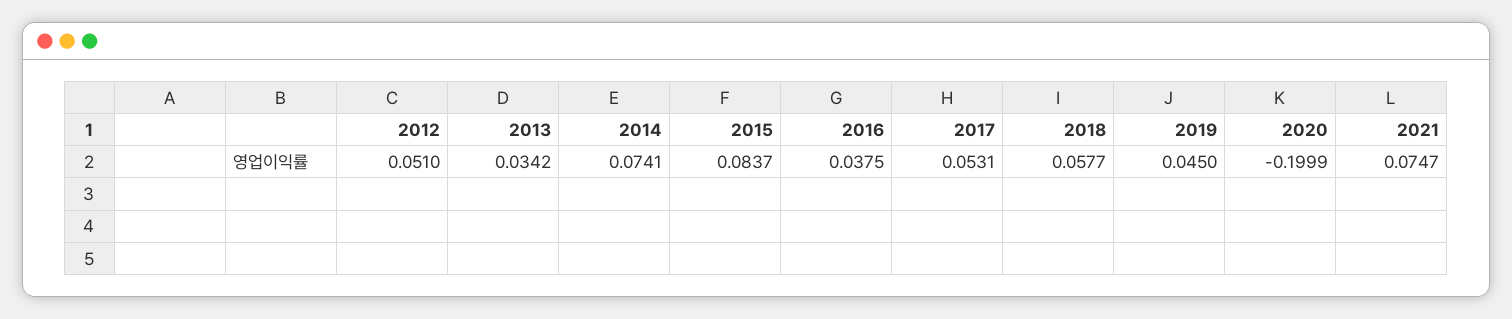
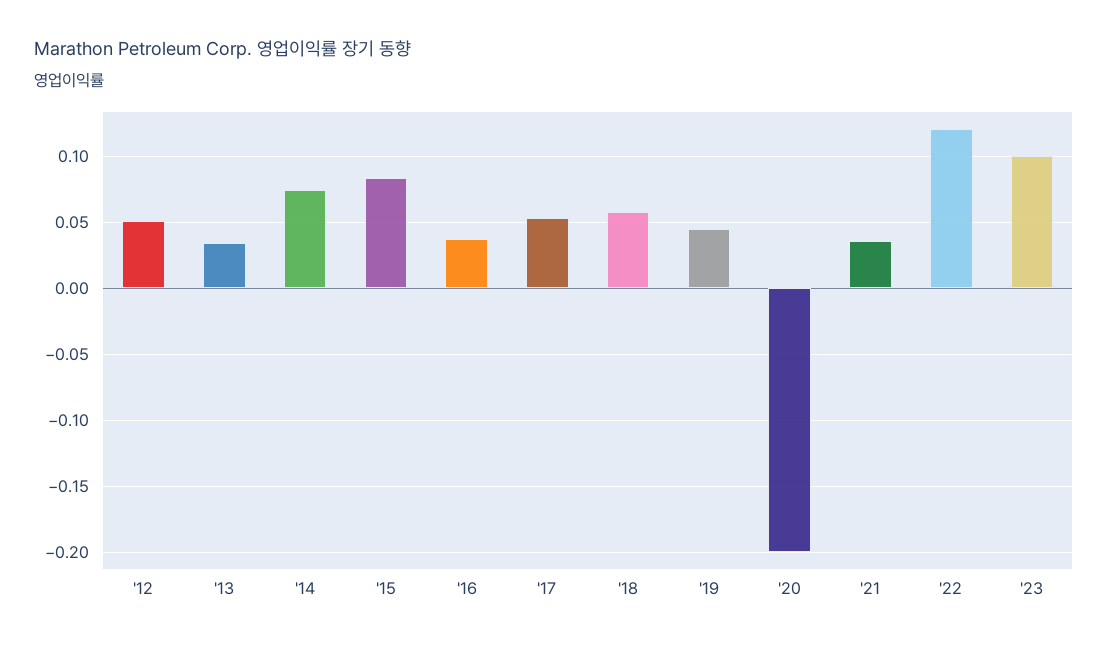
2021: 0.0747 -> 0.035
'22: none -> 0.12
'23: none -> 0.1

